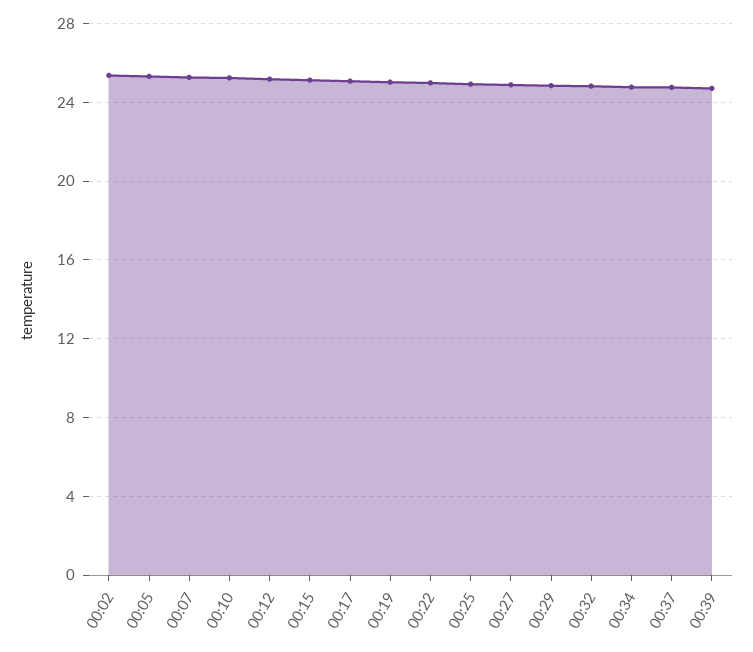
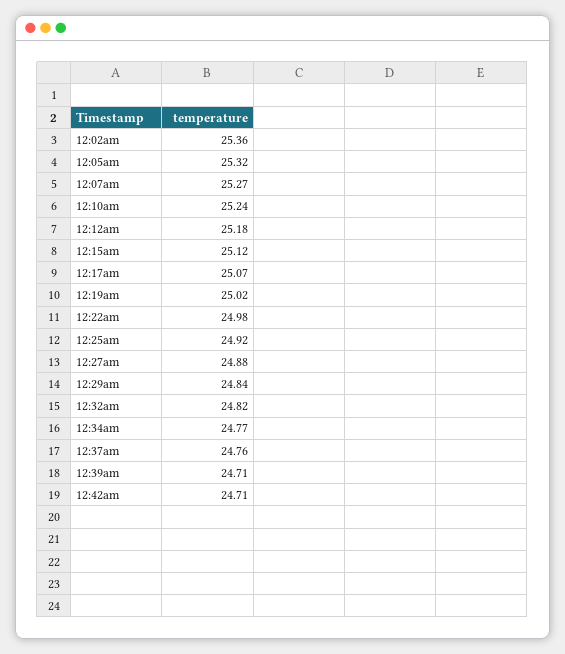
12:42am: none -> 24.71

